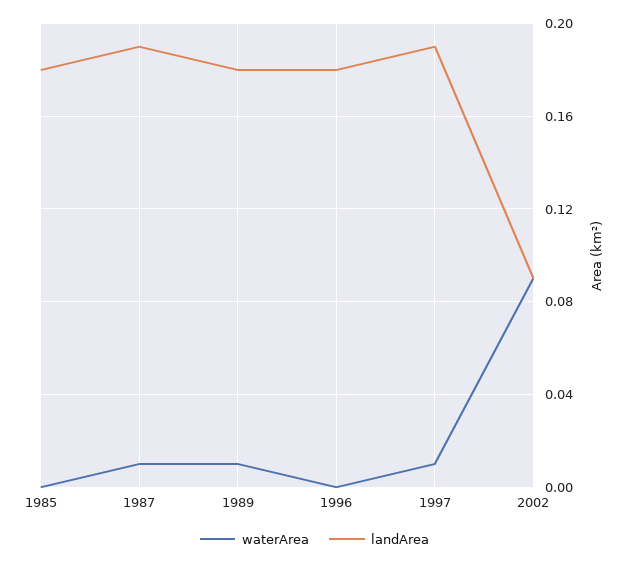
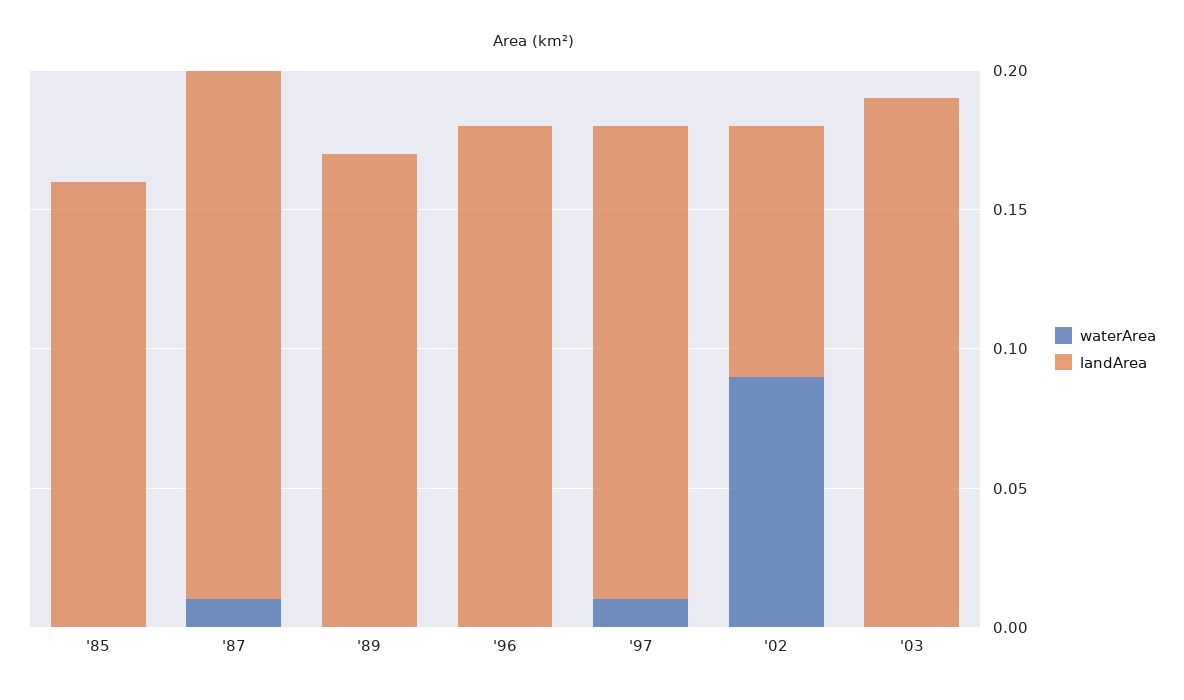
landArea, 1985: 0.18 -> 0.16
waterArea, 1989: 0.01 -> 0
landArea, 1989: 0.18 -> 0.17
landArea, 1997: 0.19 -> 0.17
waterArea, '03: none -> 0
landArea, '03: none -> 0.19

